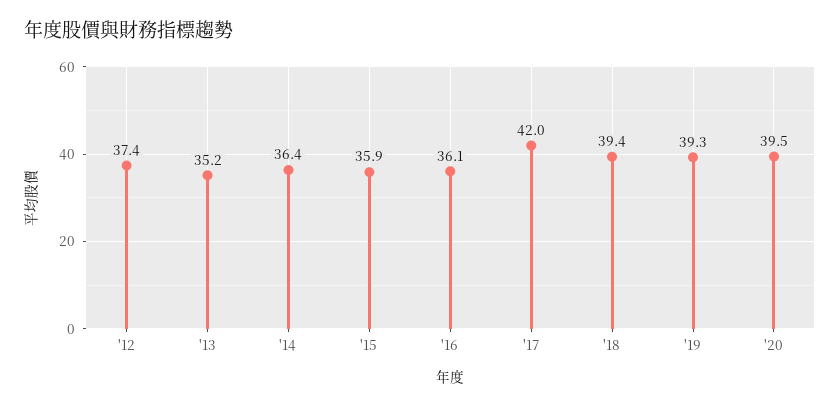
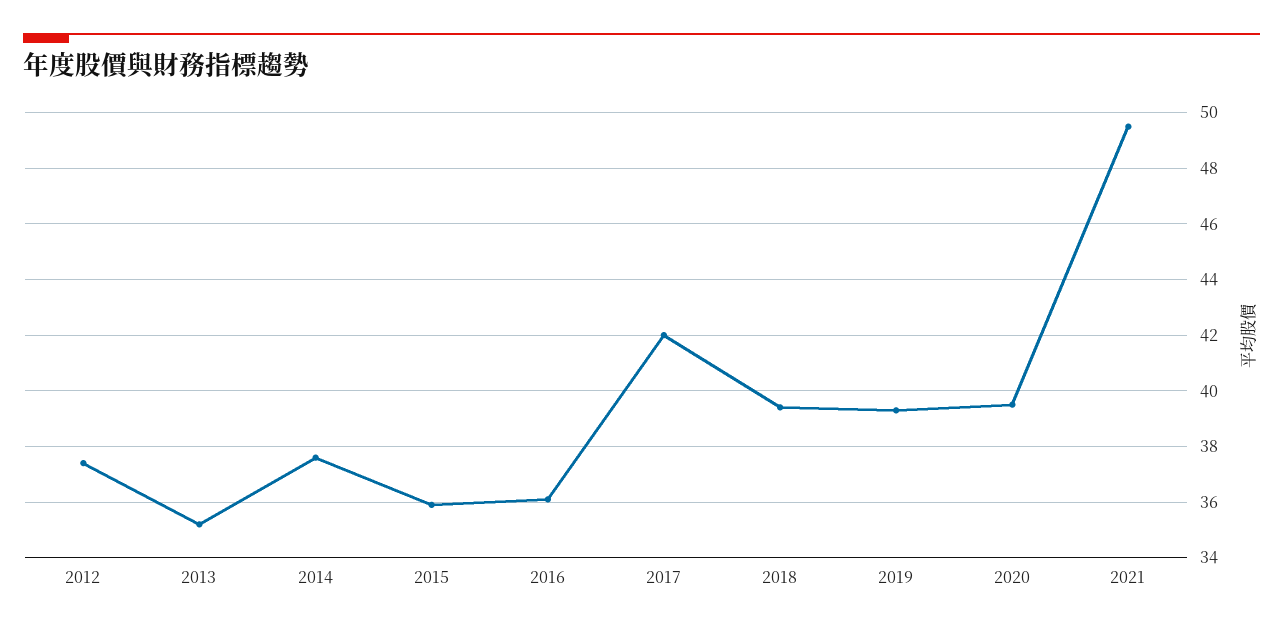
'14: 36.4 -> 37.5
2021: none -> 49.5

